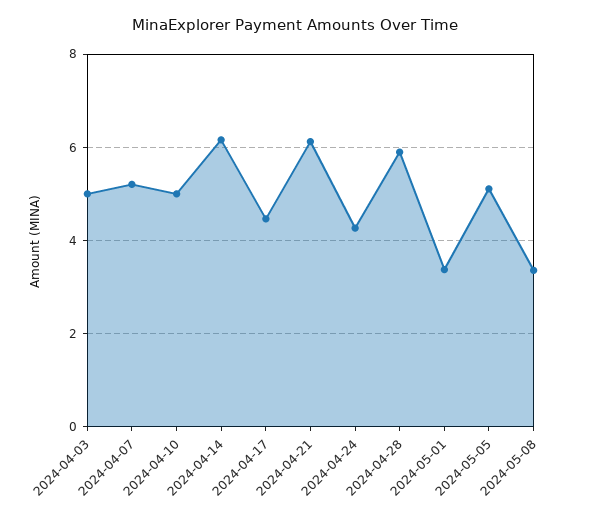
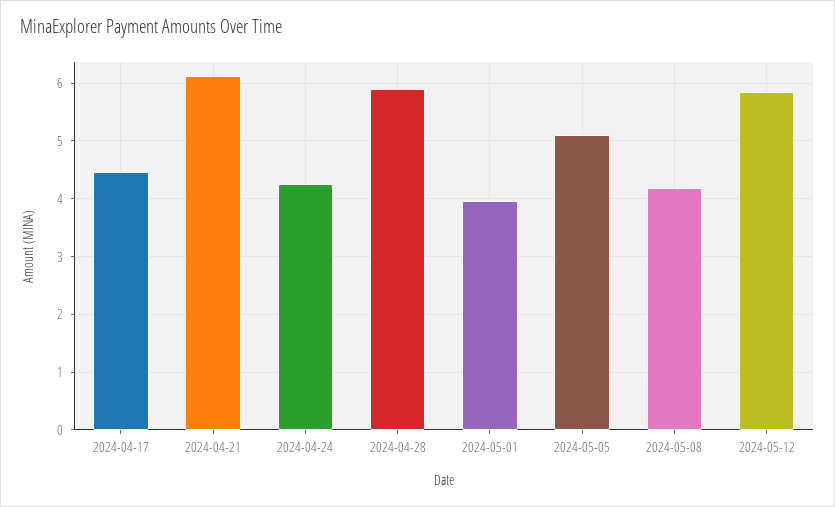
2024-04-03: 5 -> none
2024-04-07: 5.2 -> none
2024-04-10: 5 -> none
2024-04-14: 6.2 -> none
2024-05-01: 3.4 -> 4
2024-05-08: 3.4 -> 4.2
2024-05-12: none -> 5.8

